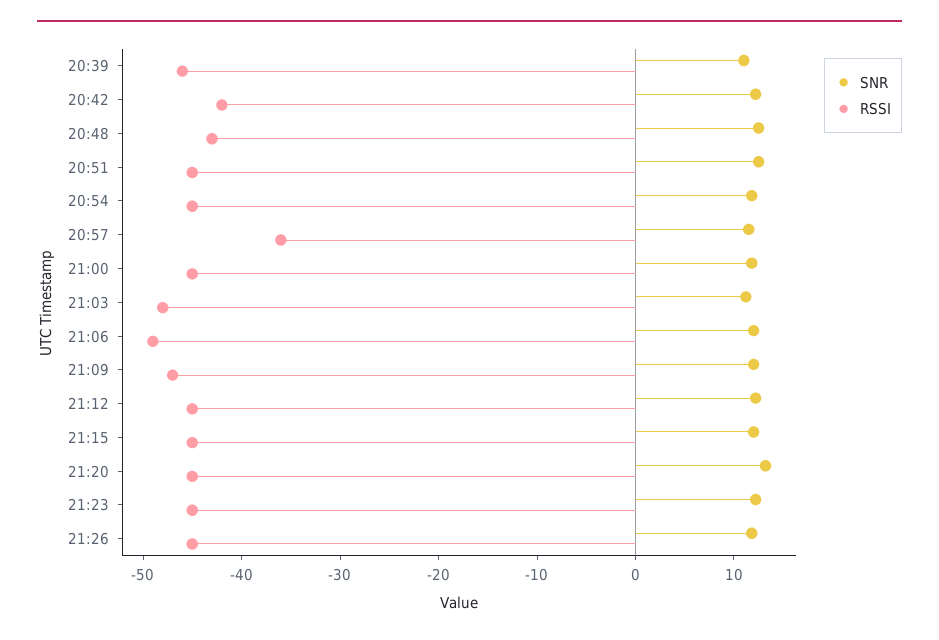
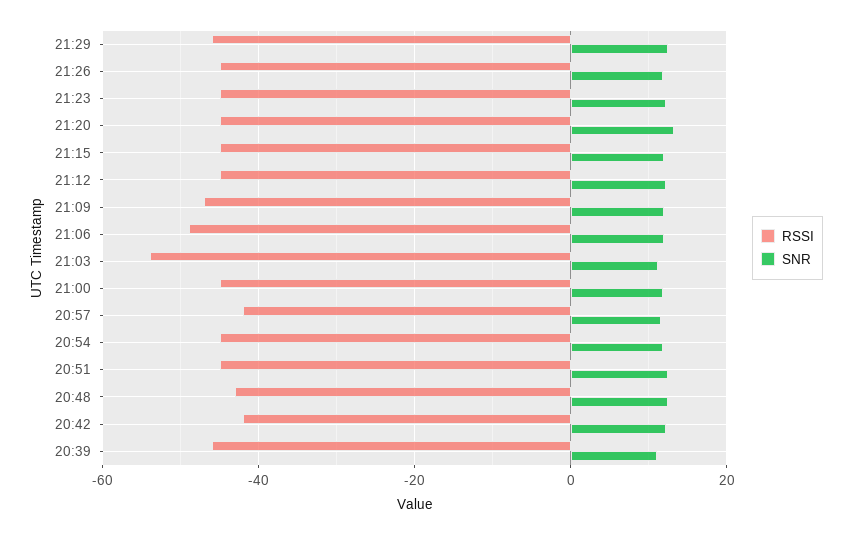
RSSI, 20:57: -36 -> -42
RSSI, 21:03: -48 -> -54
RSSI, 21:29: none -> -46
SNR, 21:29: none -> 12

